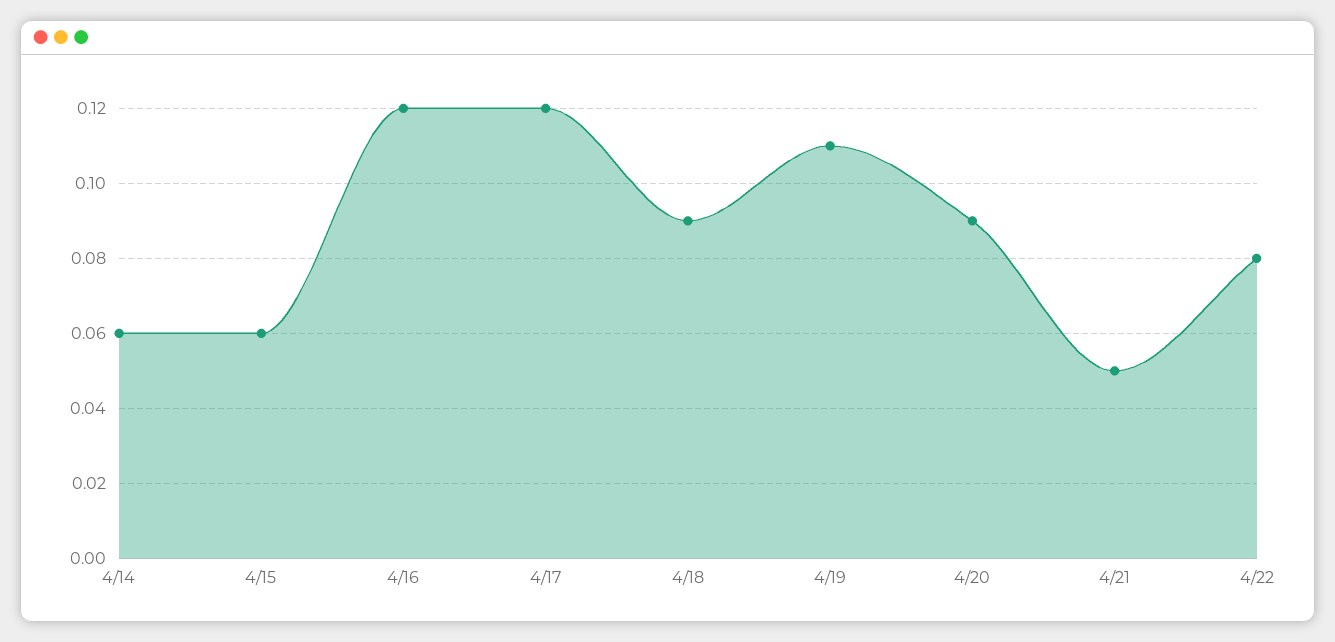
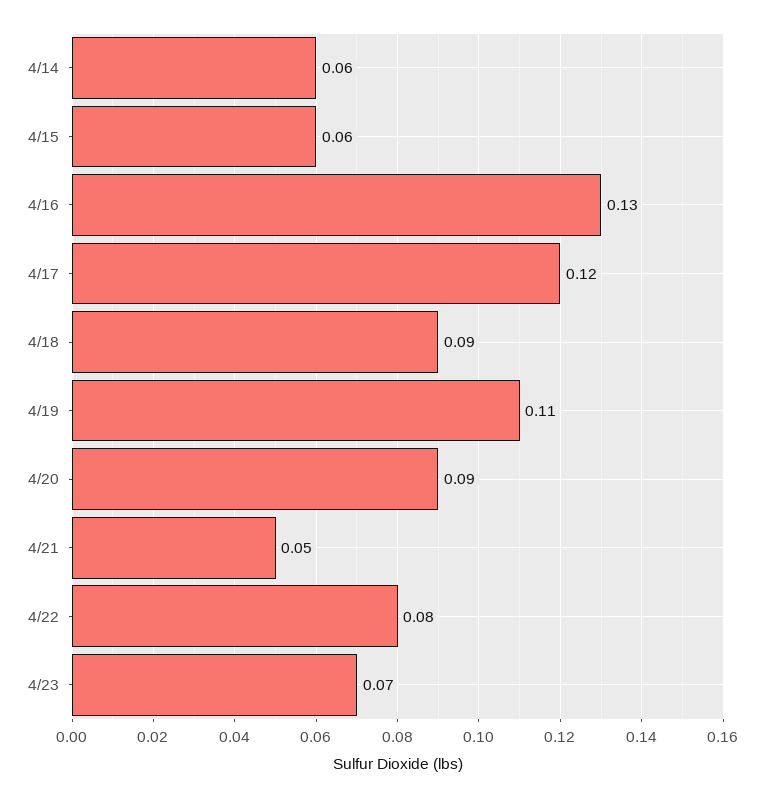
4/16: 0.12 -> 0.13
4/23: none -> 0.07

